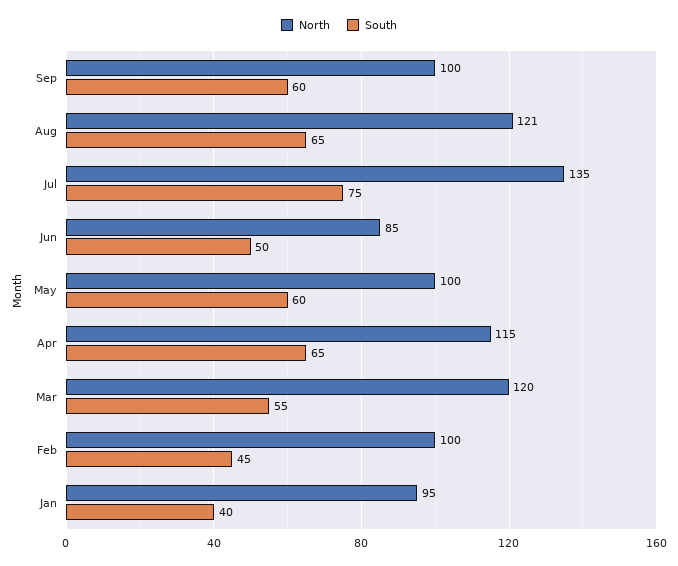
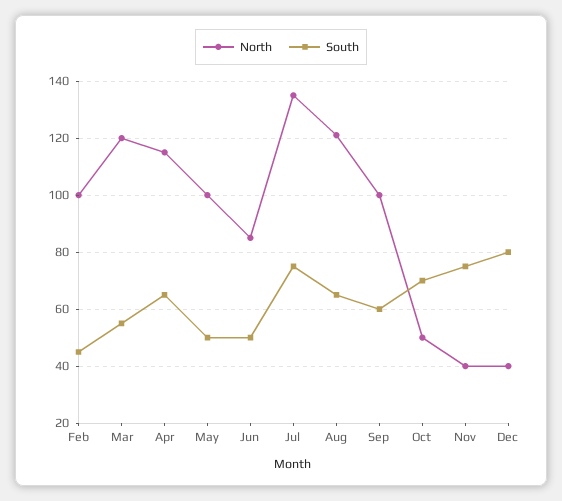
South, May: 60 -> 50
North, Jan: 95 -> none
South, Jan: 40 -> none
North, Oct: none -> 50
South, Oct: none -> 70
North, Nov: none -> 40
South, Nov: none -> 75
North, Dec: none -> 40
South, Dec: none -> 80

